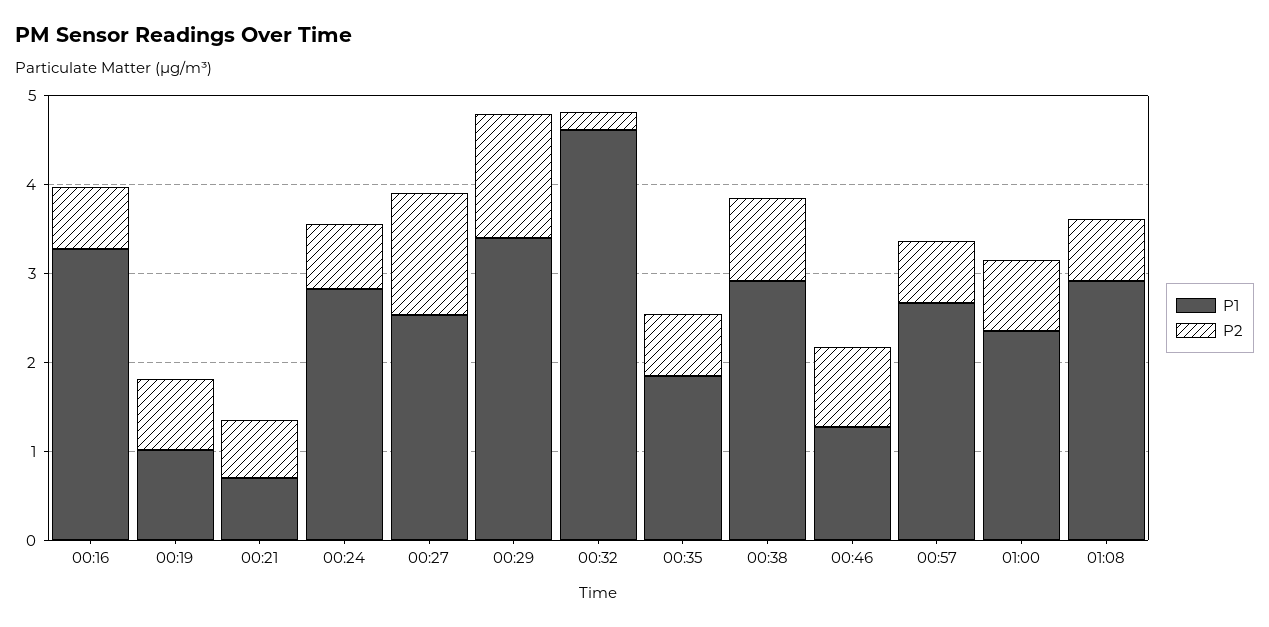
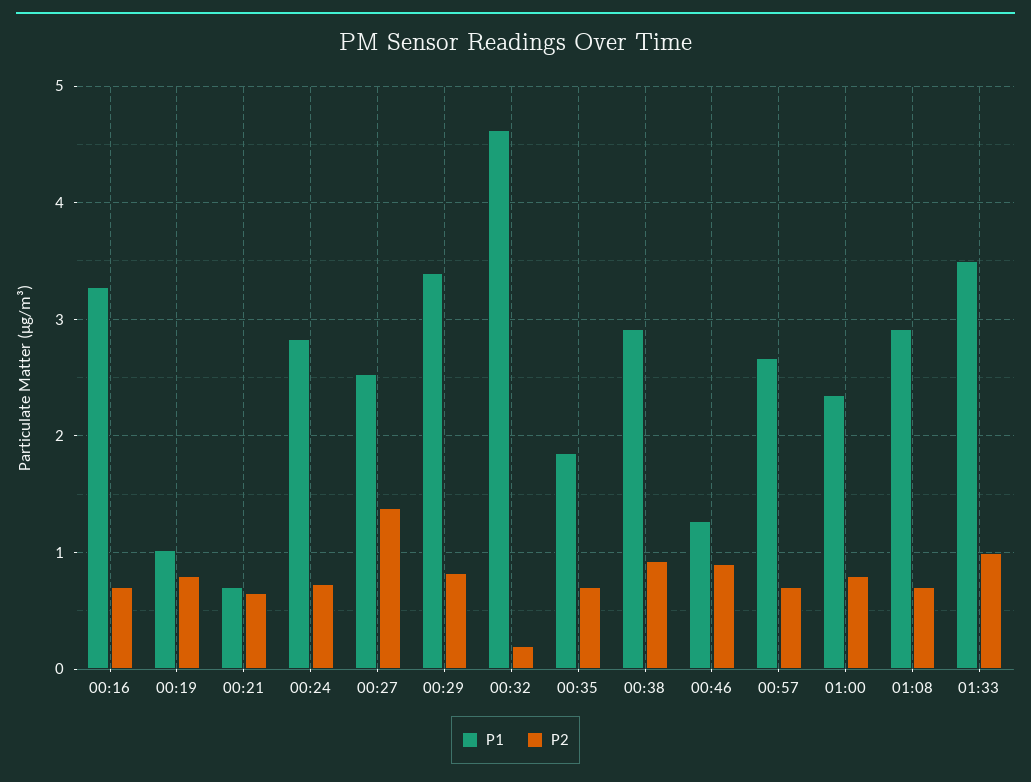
P2, 00:29: 1.4 -> 0.8
P1, 01:33: none -> 3.5
P2, 01:33: none -> 1

